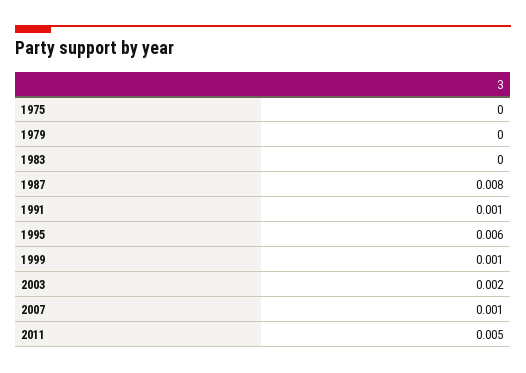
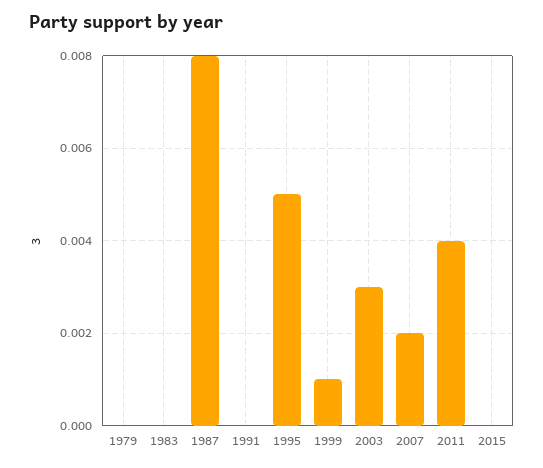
1975: 0 -> none
1991: 0.001 -> 0
1995: 0.006 -> 0.005
2003: 0.002 -> 0.003
2007: 0.001 -> 0.002
2011: 0.005 -> 0.004
2015: none -> 0

